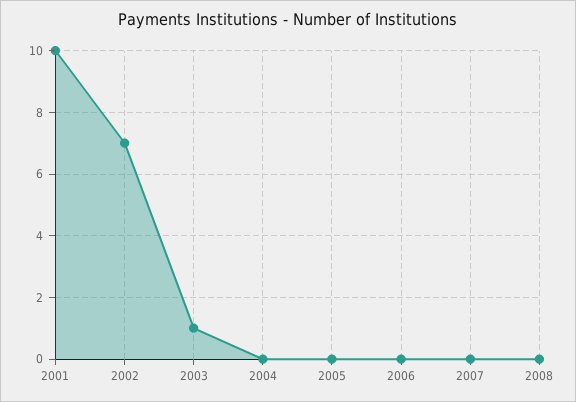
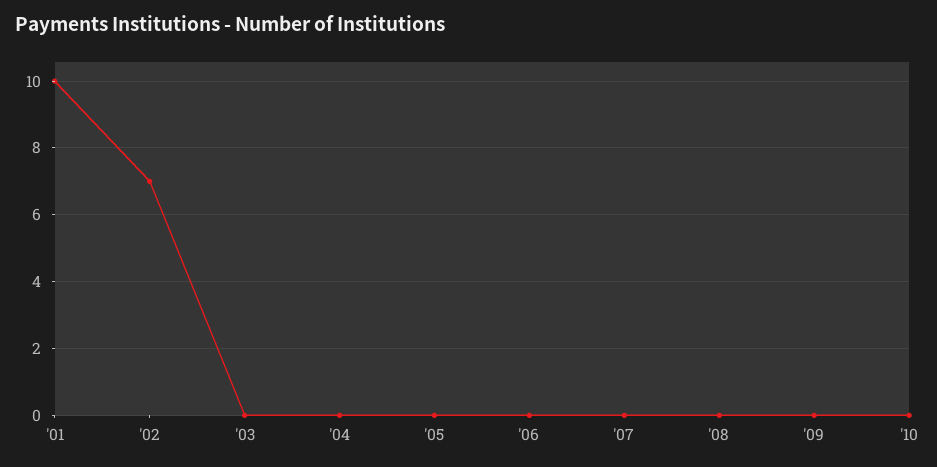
2003: 1 -> 0
'09: none -> 0
'10: none -> 0

